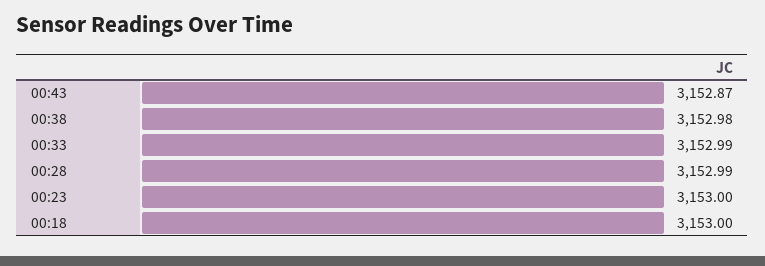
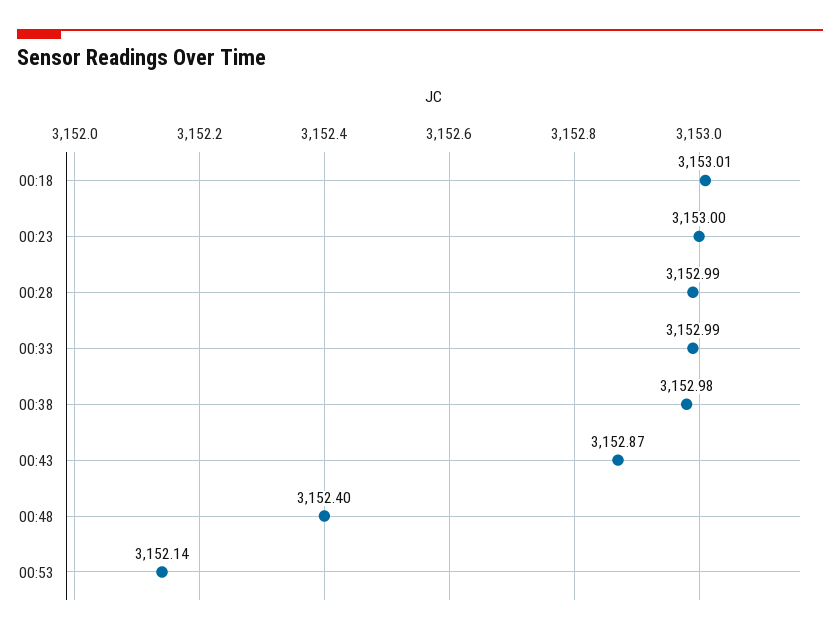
00:18: 3153 -> 3153.01
00:48: none -> 3152.4
00:53: none -> 3152.14

